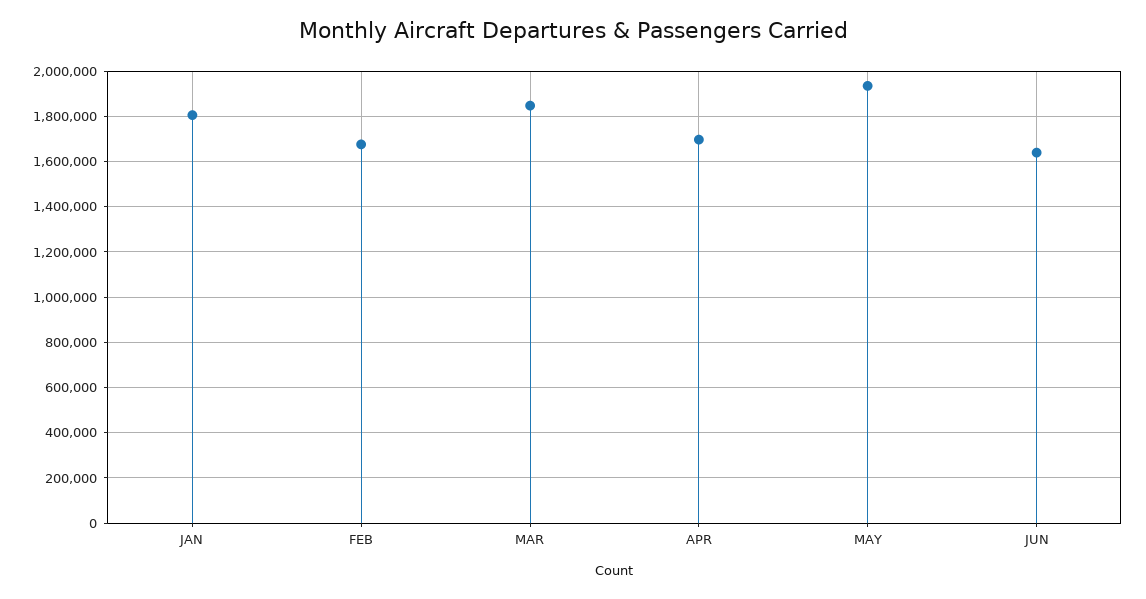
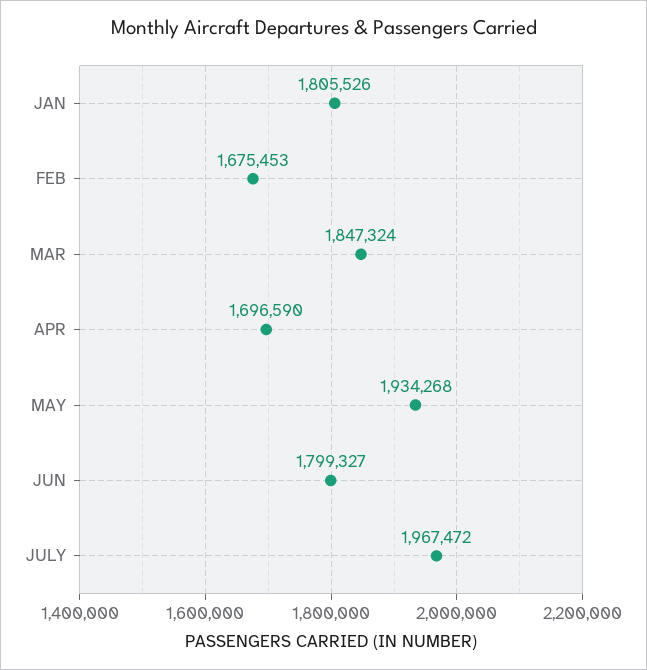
JUN: 1650000 -> 1799327
JULY: none -> 1967472

